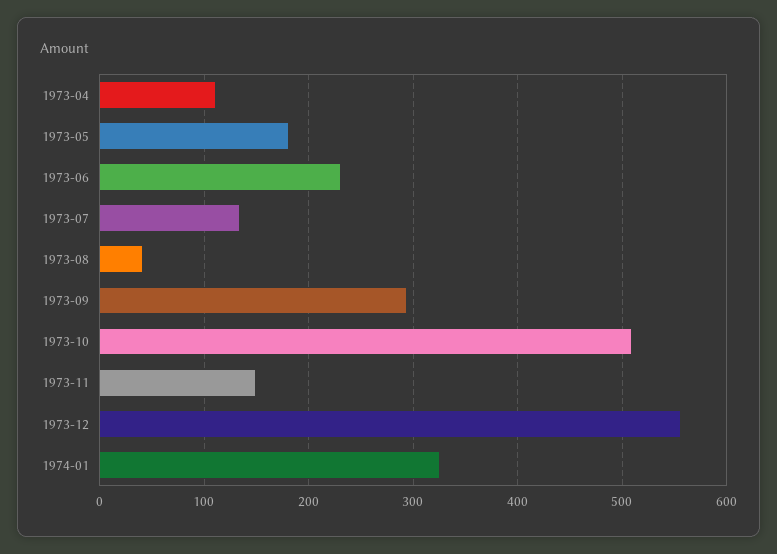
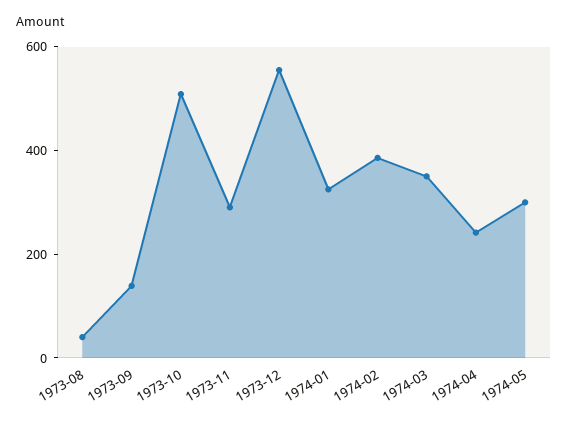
1973-04: 110 -> none
1973-05: 180 -> none
1973-06: 230 -> none
1973-07: 130 -> none
1973-09: 290 -> 150
1973-11: 150 -> 300
1974-02: none -> 400
1974-03: none -> 350
1974-04: none -> 250
1974-05: none -> 300

